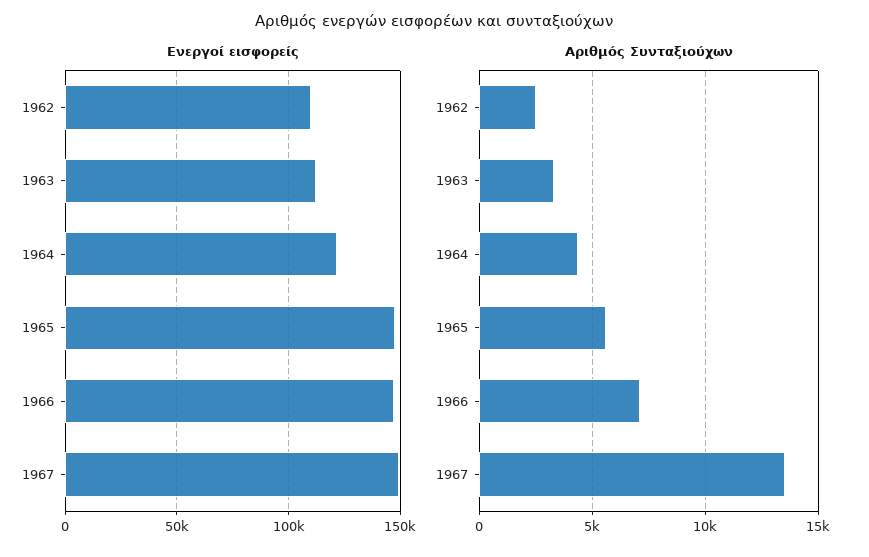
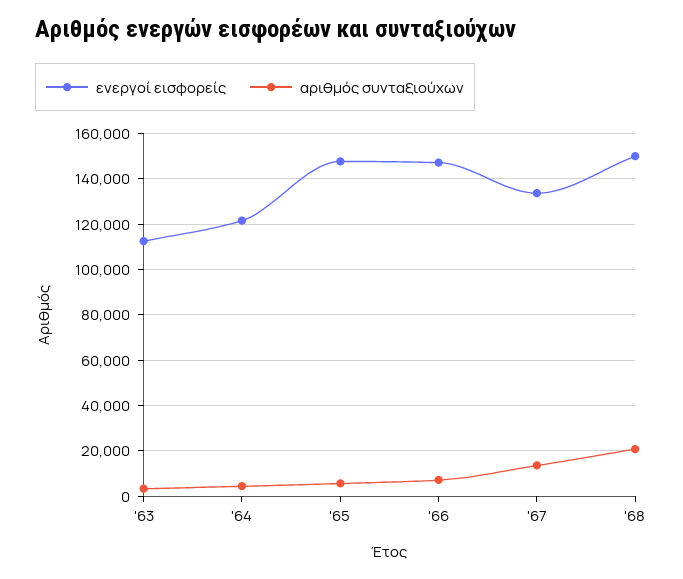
Ενεργοί εισφορείς, 1962: 110000 -> none
Ενεργοί εισφορείς, 1967: 150000 -> 135000
Αριθμός Συνταξιούχων, 1962: 2500 -> none
Ενεργοί εισφορείς, '68: none -> 150000
Αριθμός Συνταξιούχων, '68: none -> 20000

